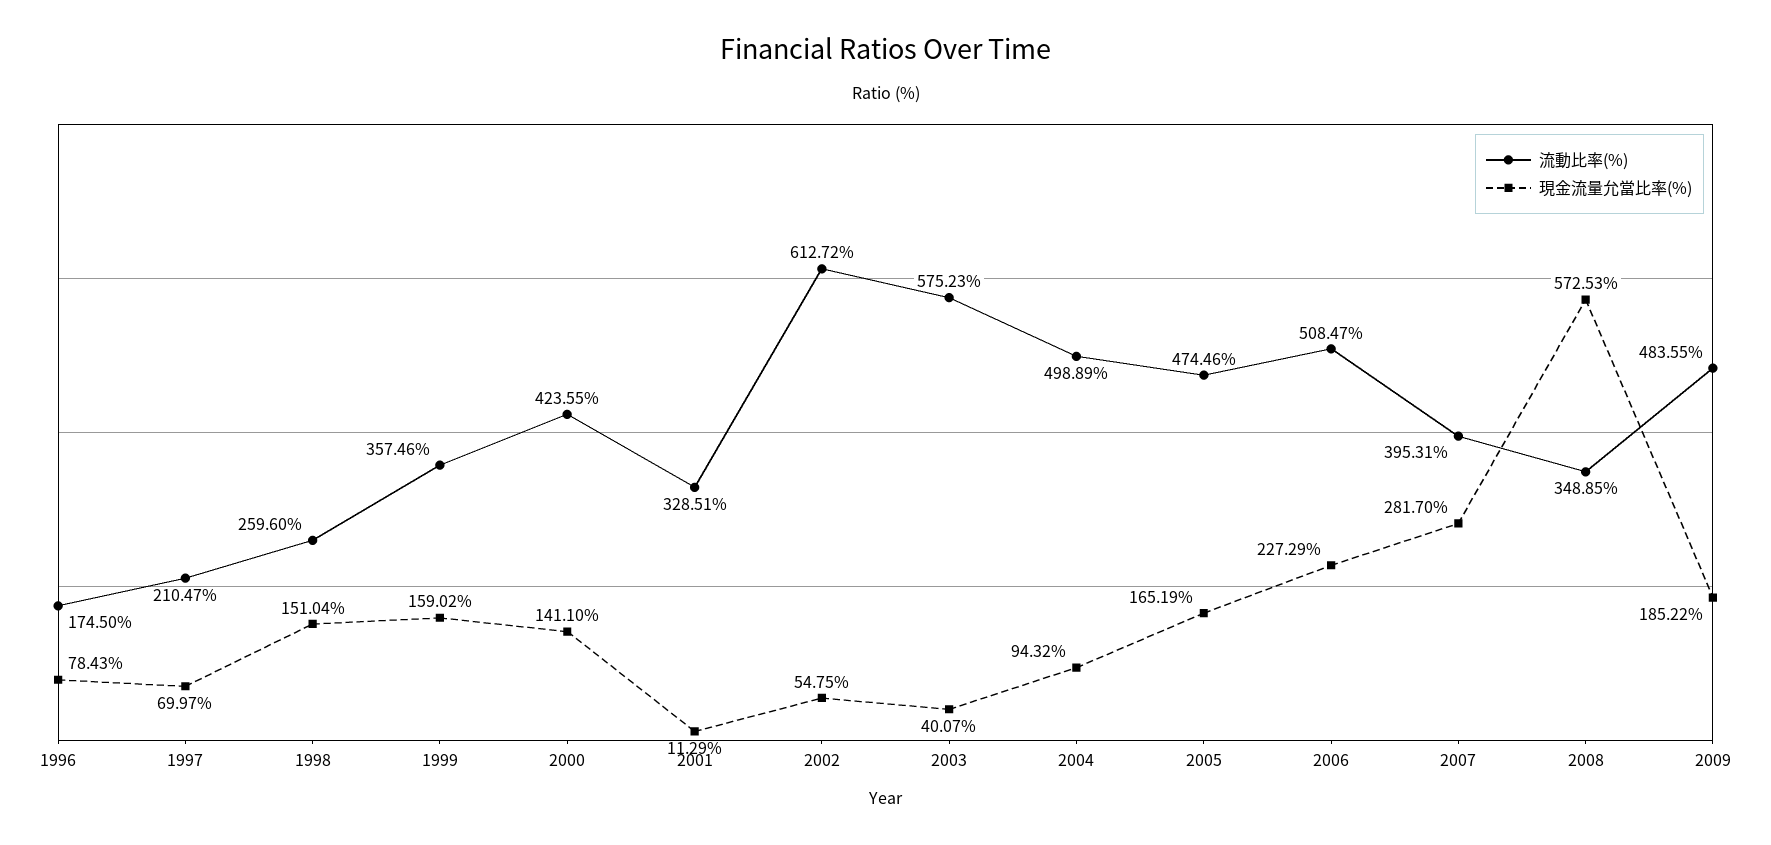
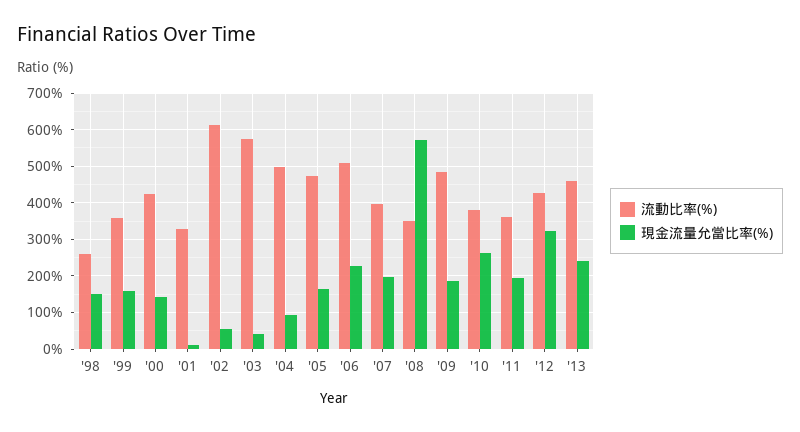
流動比率(%), 1996: 174.5 -> none
現金流量允當比率(%), 1996: 78.43 -> none
流動比率(%), 1997: 210.47 -> none
現金流量允當比率(%), 1997: 69.97 -> none
現金流量允當比率(%), 2007: 281.7 -> 200
流動比率(%), '10: none -> 380
現金流量允當比率(%), '10: none -> 260
流動比率(%), '11: none -> 360
現金流量允當比率(%), '11: none -> 200
流動比率(%), '12: none -> 420
現金流量允當比率(%), '12: none -> 320
流動比率(%), '13: none -> 460
現金流量允當比率(%), '13: none -> 240

